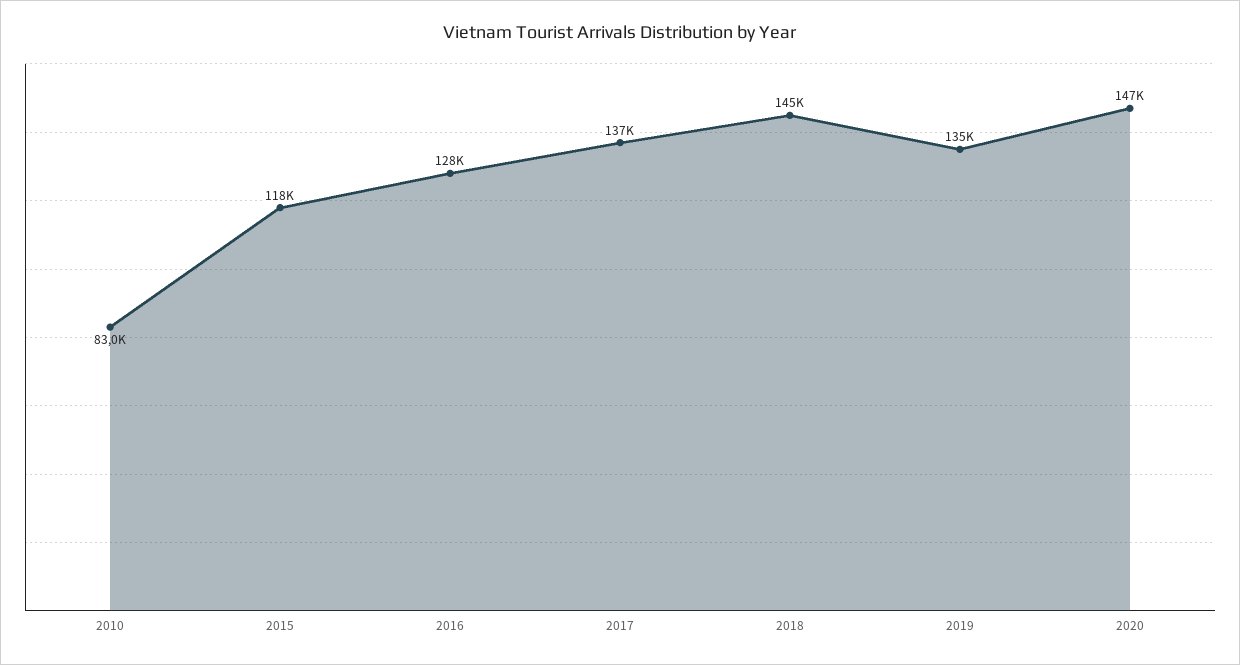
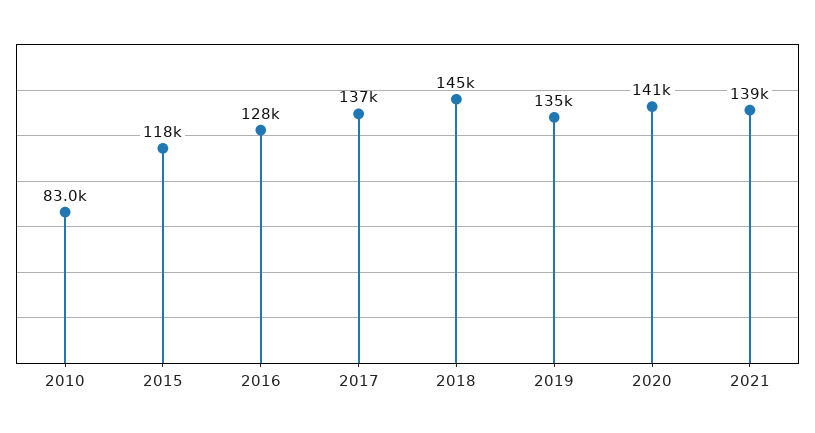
2020: 147000 -> 141000
2021: none -> 139000

